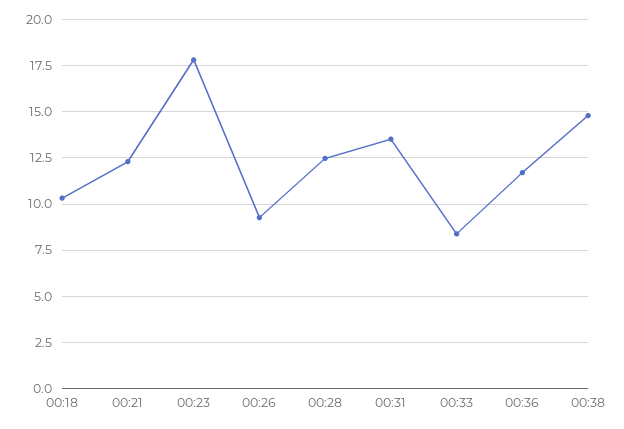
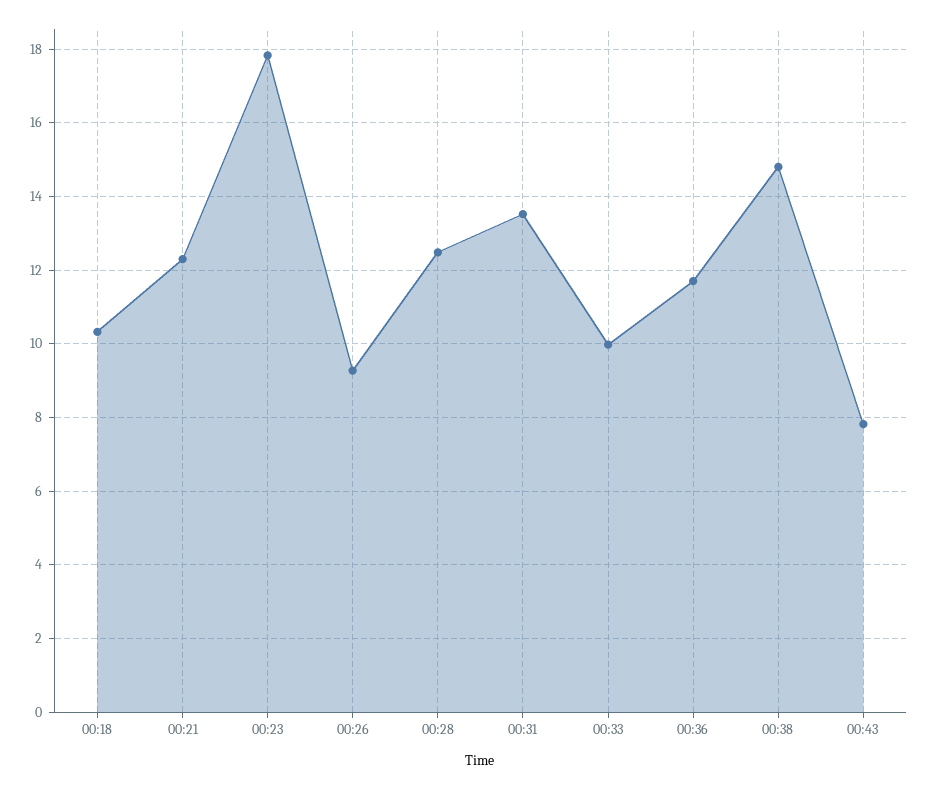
00:33: 8.5 -> 10
00:43: none -> 7.8

